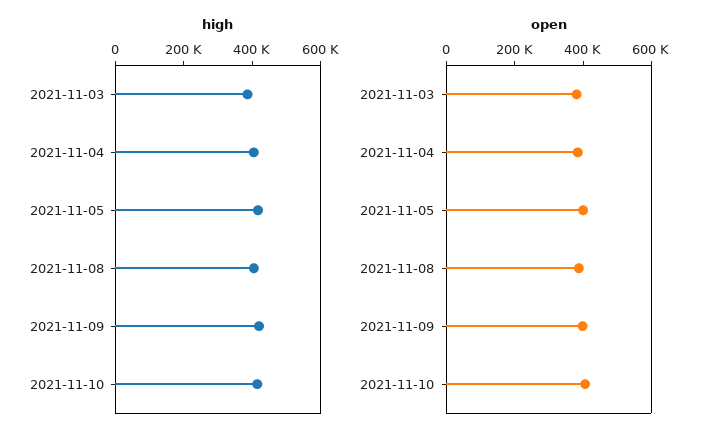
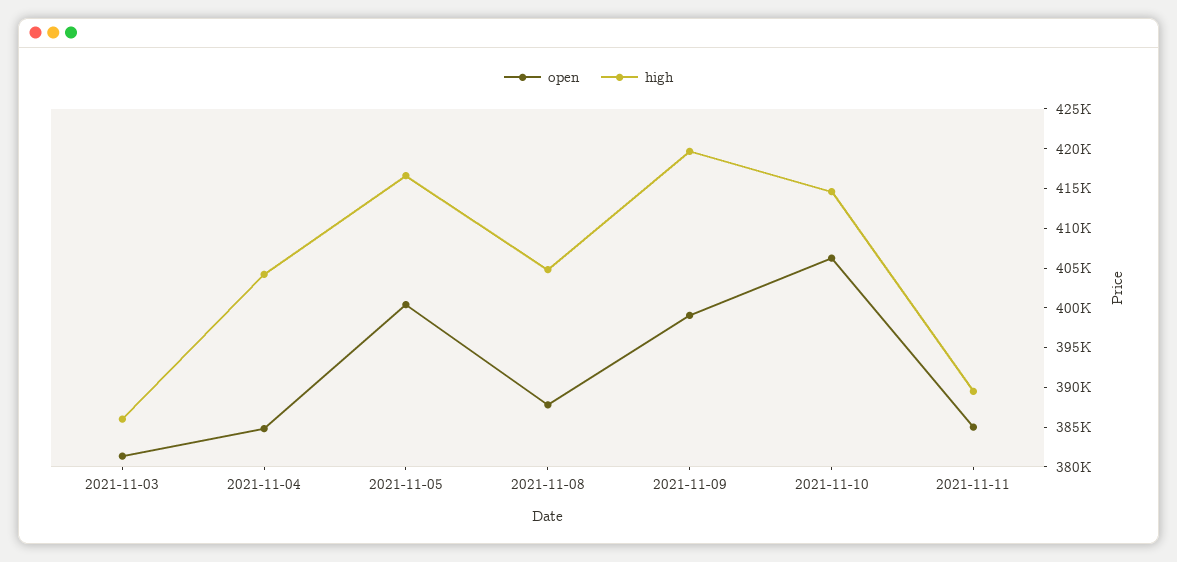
open, 2021-11-11: none -> 385000
high, 2021-11-11: none -> 390000

